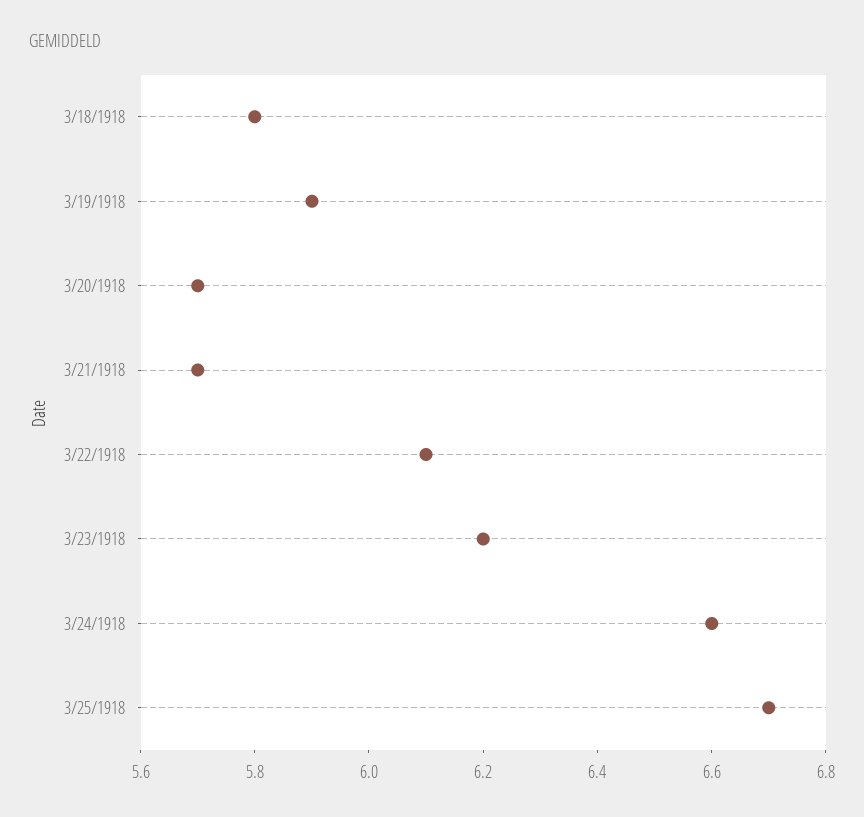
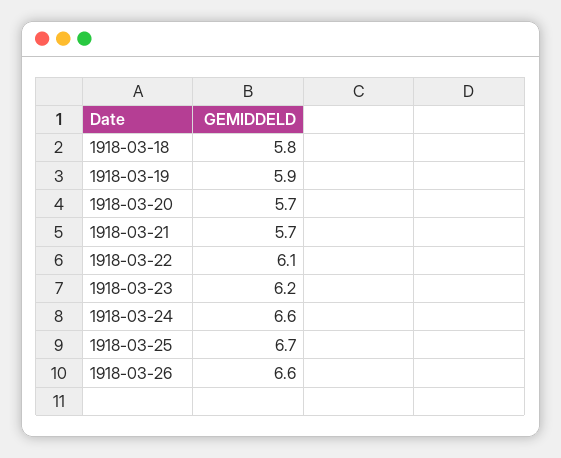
1918-03-26: none -> 6.6

